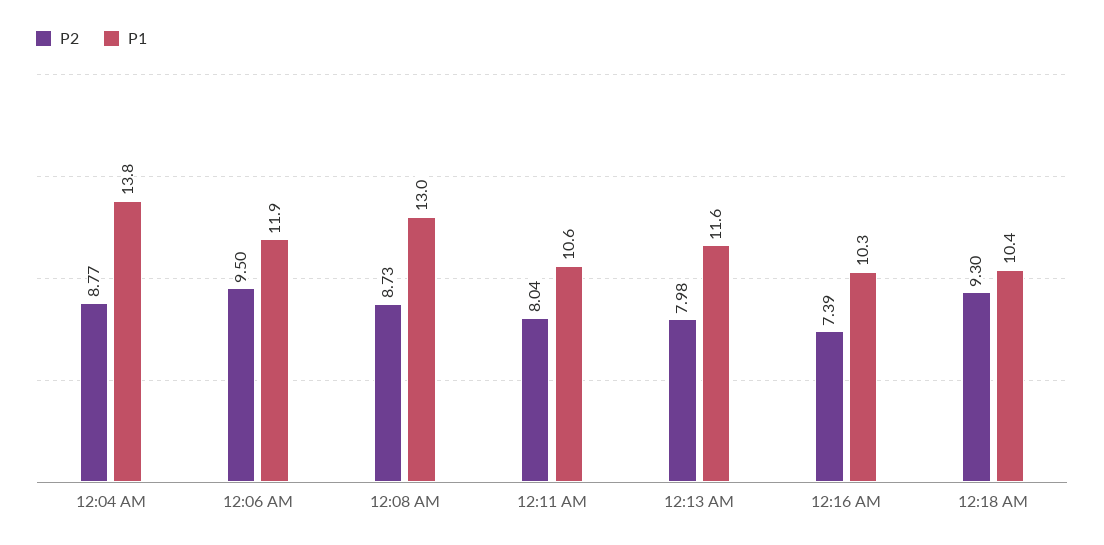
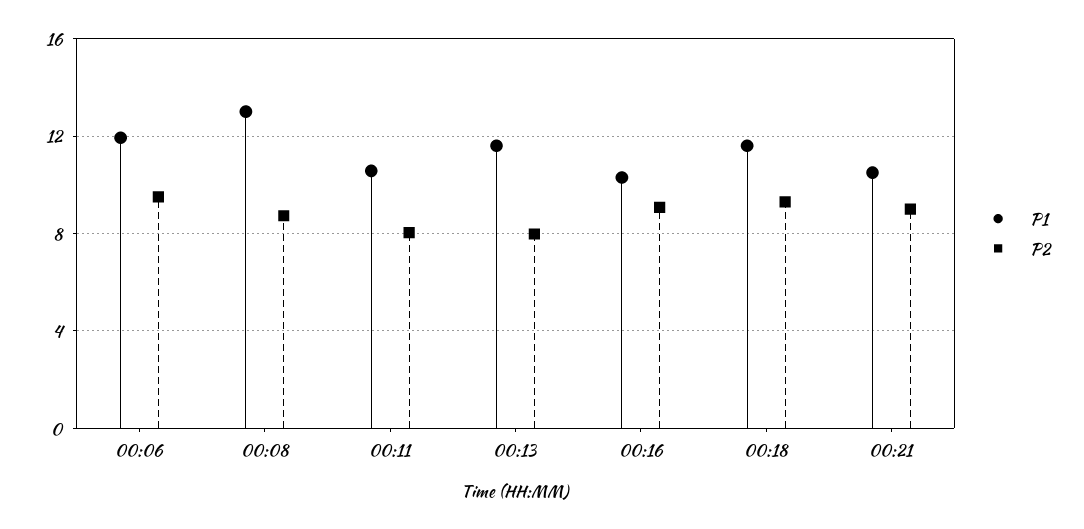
P2, 12:04 AM: 8.77 -> none
P1, 12:04 AM: 13.8 -> none
P2, 12:16 AM: 7.39 -> 9
P1, 12:18 AM: 10.4 -> 11.5
P1, 00:21: none -> 10.5
P2, 00:21: none -> 9

